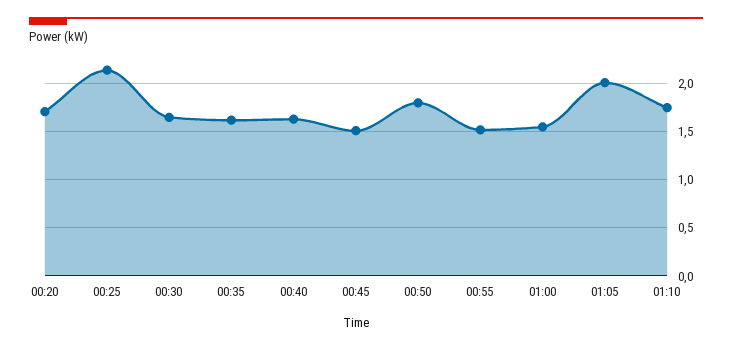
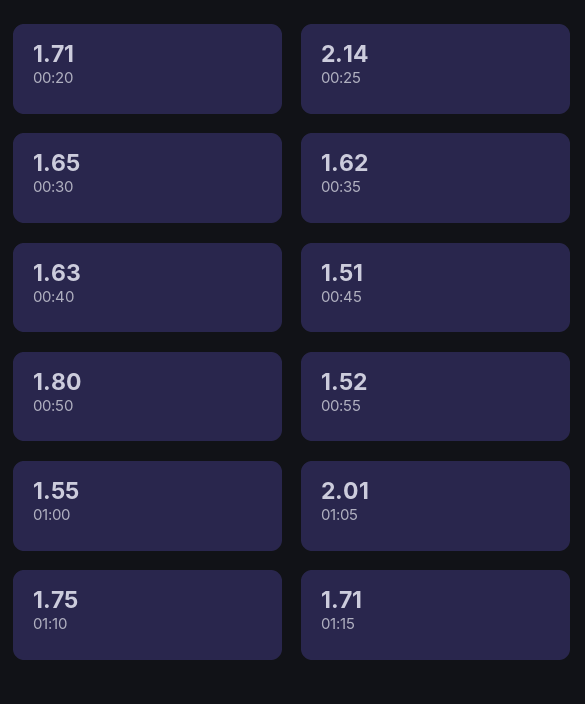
01:15: none -> 1.71

